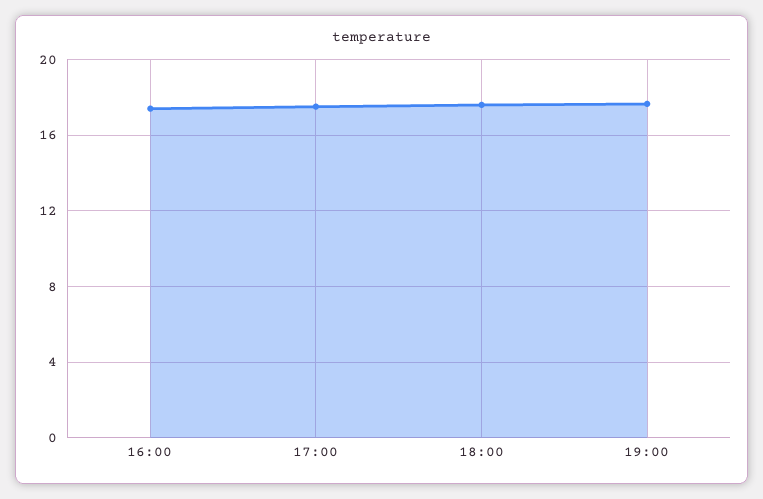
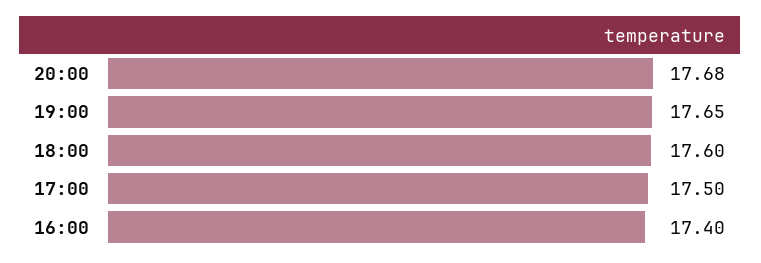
20:00: none -> 17.68

